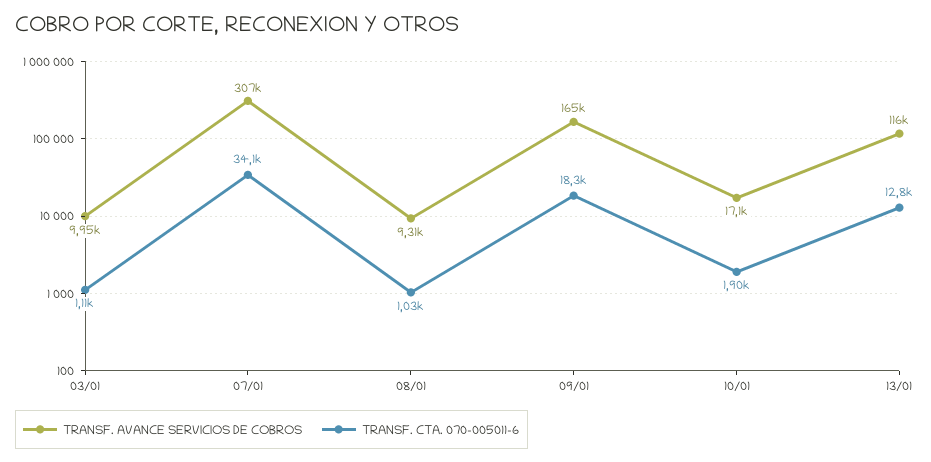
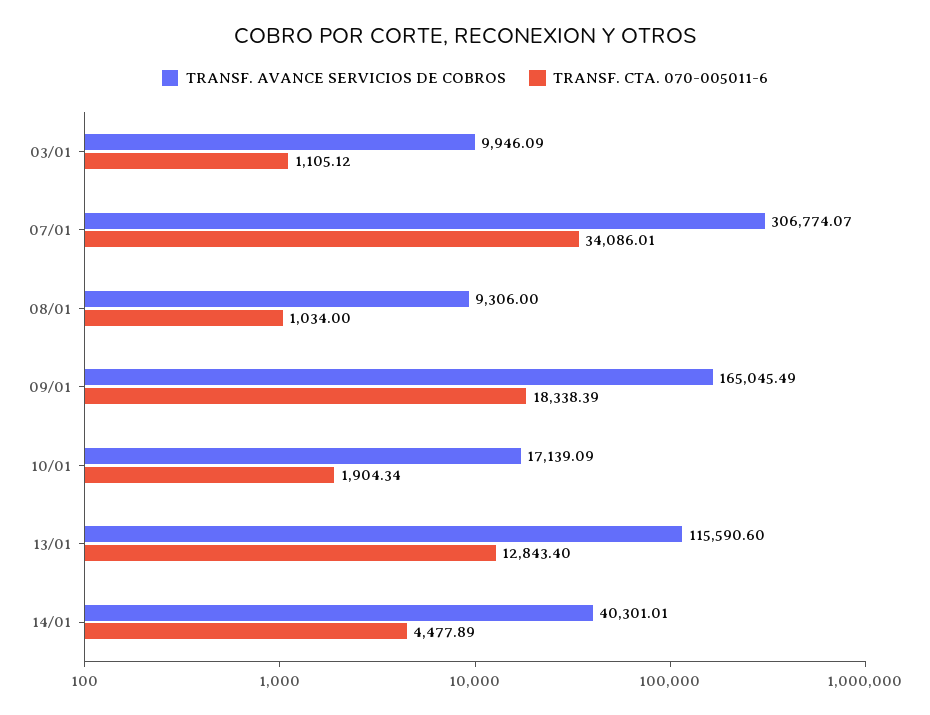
TRANSF. AVANCE SERVICIOS DE COBROS, 14/01: none -> 40301.01
TRANSF. CTA. 070-005011-6, 14/01: none -> 4477.89

